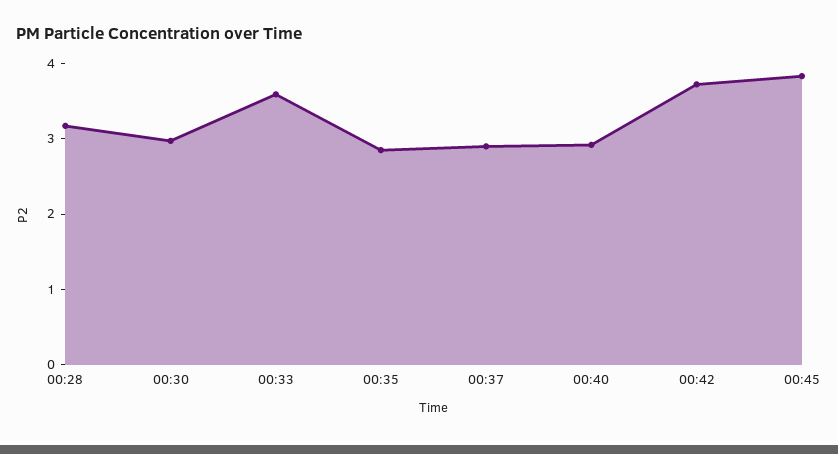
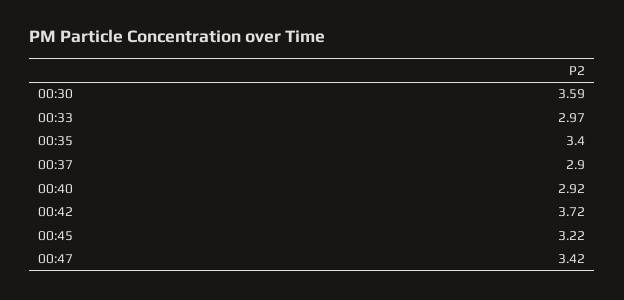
00:28: 3.2 -> none
00:30: 3 -> 3.59
00:33: 3.6 -> 2.97
00:35: 2.8 -> 3.4
00:45: 3.8 -> 3.22
00:47: none -> 3.42

